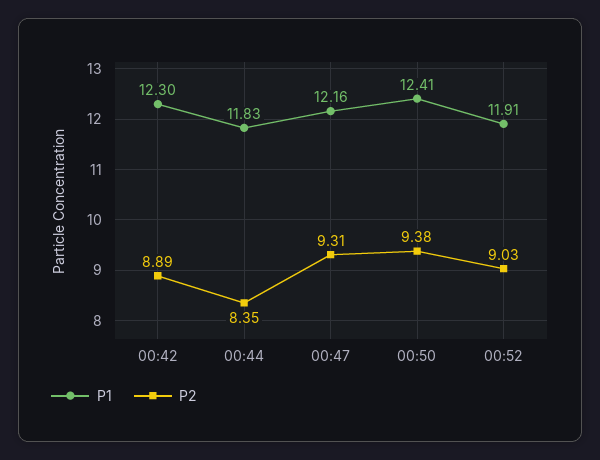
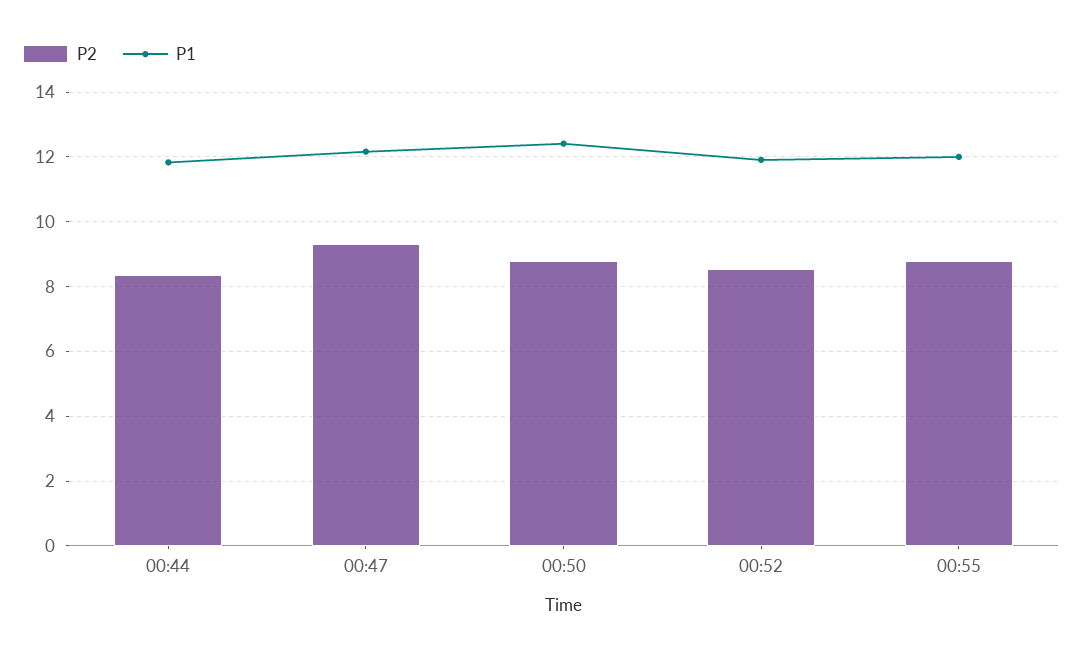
P1, 00:42: 12.3 -> none
P2, 00:42: 8.89 -> none
P2, 00:50: 9.38 -> 8.8
P2, 00:52: 9.03 -> 8.6
P2, 00:55: none -> 8.8
P1, 00:55: none -> 12

